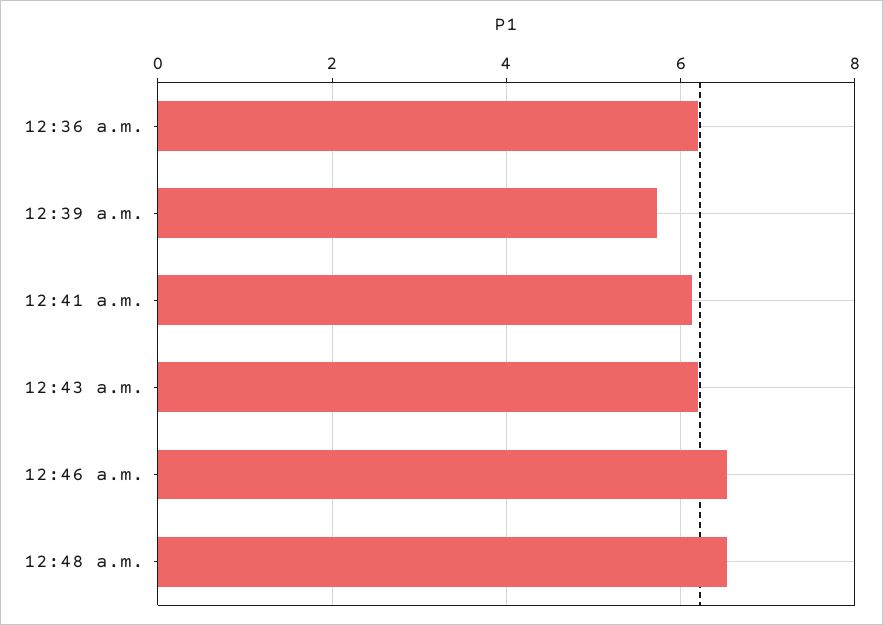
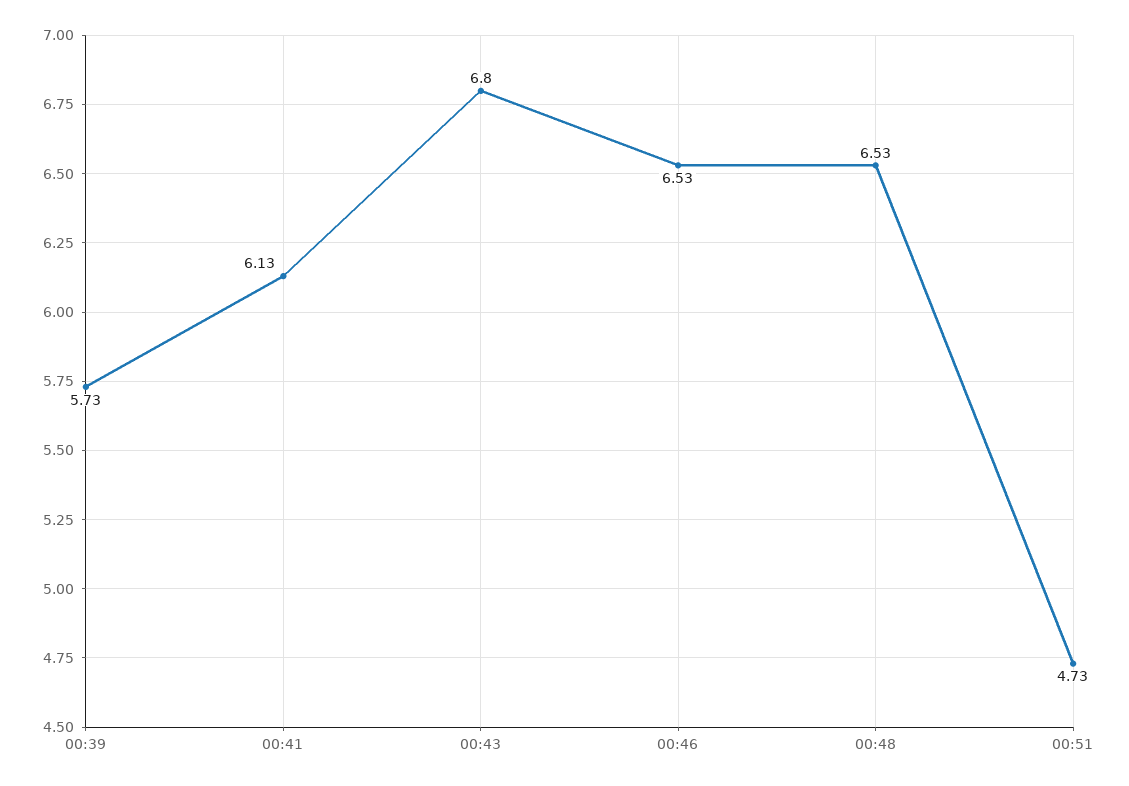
12:36 a.m.: 6.2 -> none
12:43 a.m.: 6.2 -> 6.8
00:51: none -> 4.73

